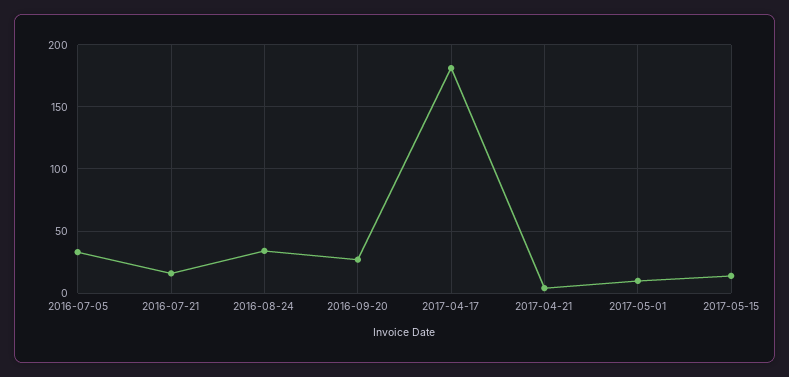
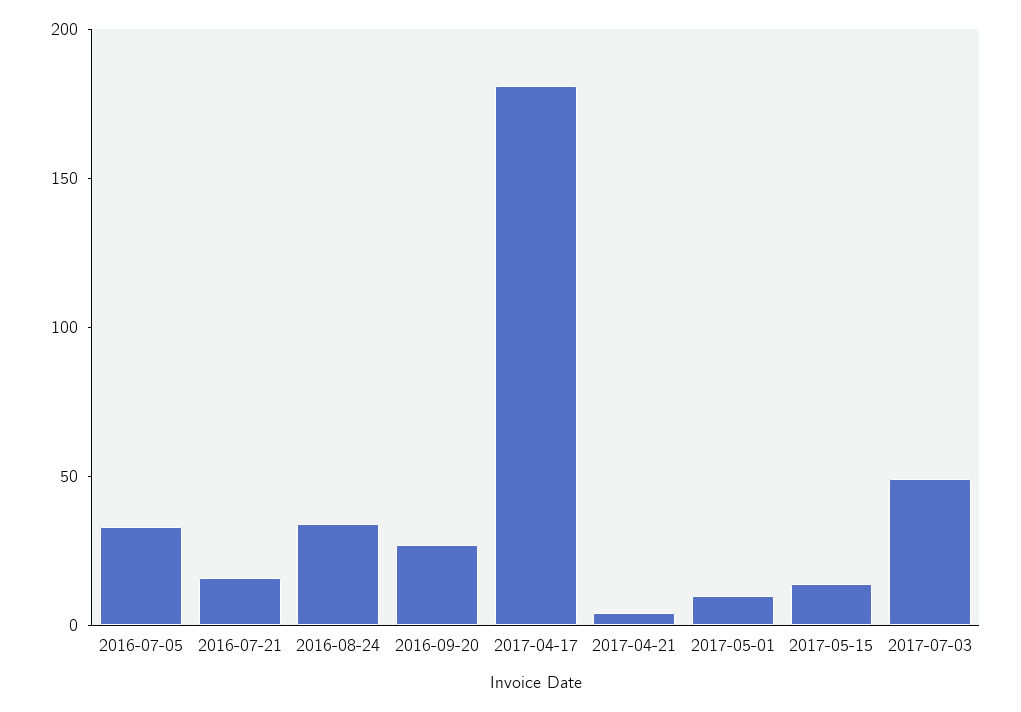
2017-07-03: none -> 50

